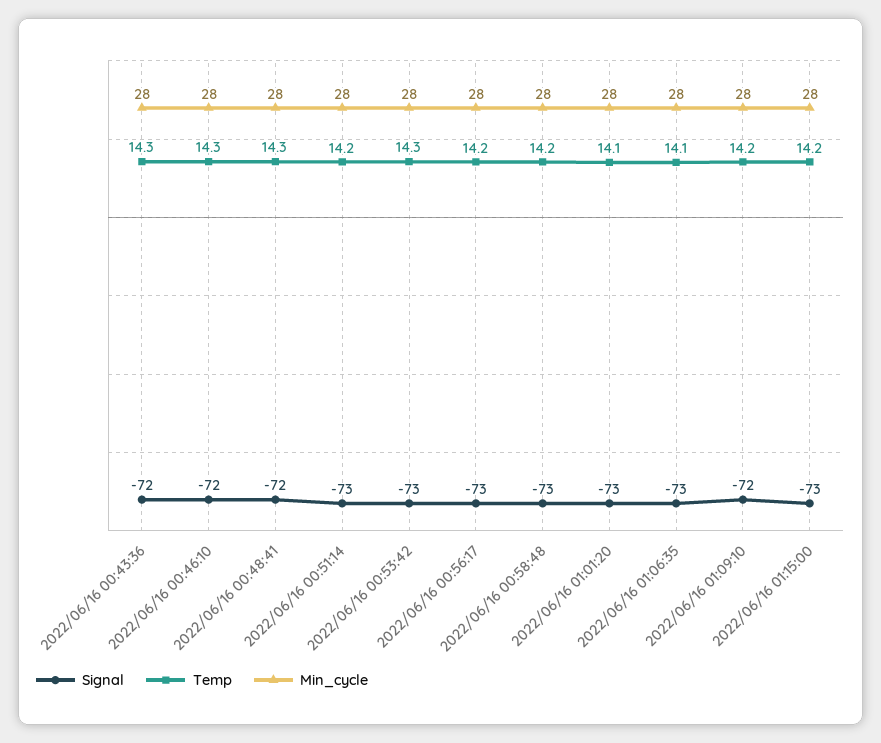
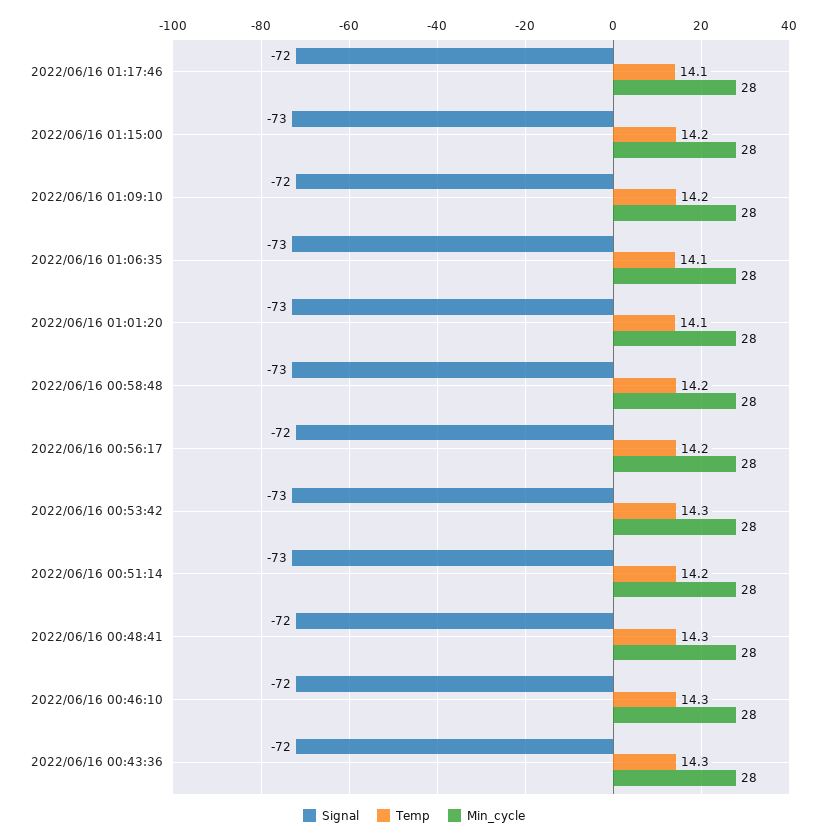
Signal, 2022/06/16 00:56:17: -73 -> -72
Signal, 2022/06/16 01:17:46: none -> -72
Temp, 2022/06/16 01:17:46: none -> 14.1
Min_cycle, 2022/06/16 01:17:46: none -> 28

